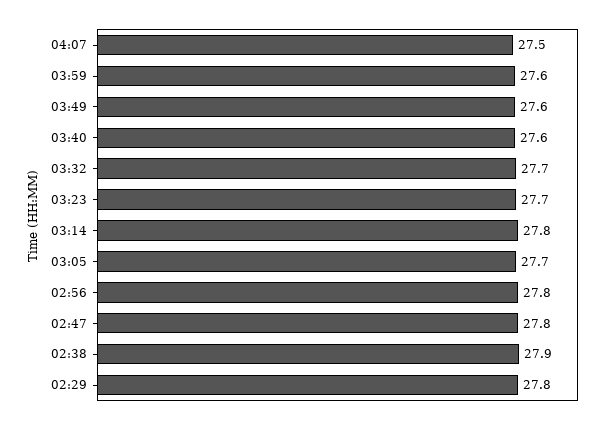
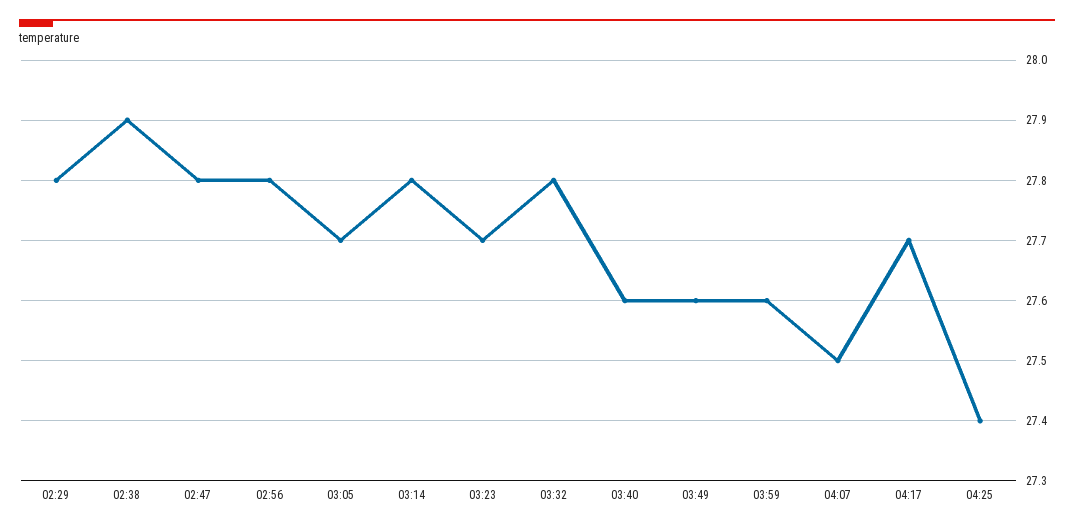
03:32: 27.7 -> 27.8
04:17: none -> 27.7
04:25: none -> 27.4

